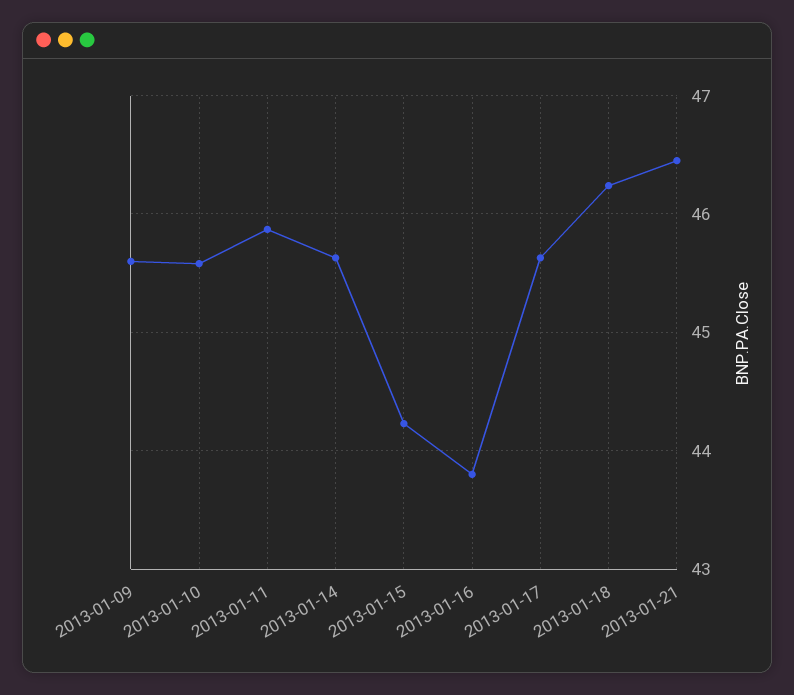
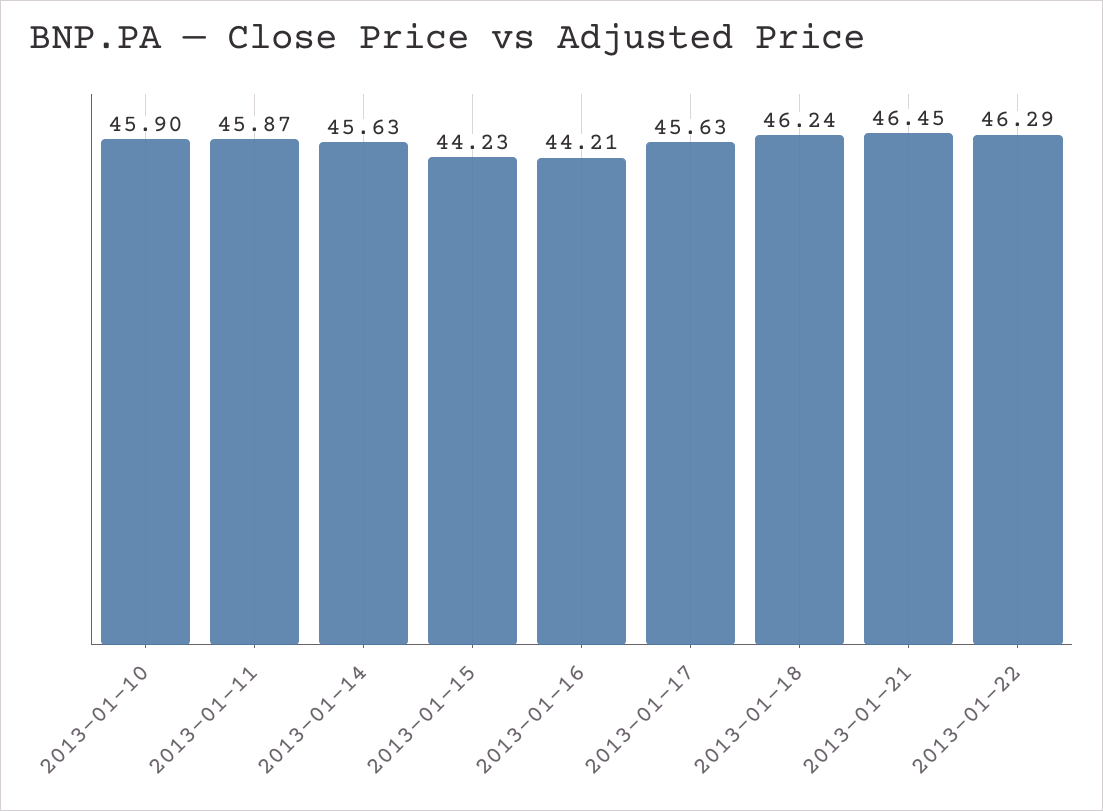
2013-01-09: 45.6 -> none
2013-01-10: 45.6 -> 45.9
2013-01-16: 43.8 -> 44.21
2013-01-22: none -> 46.29

